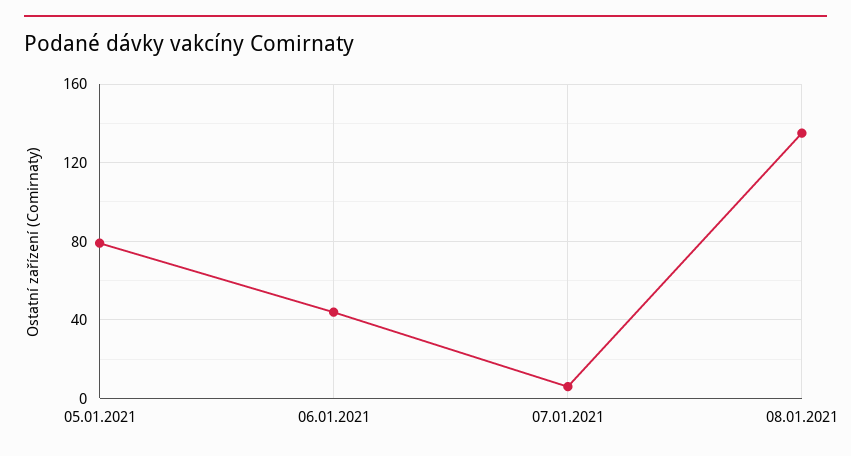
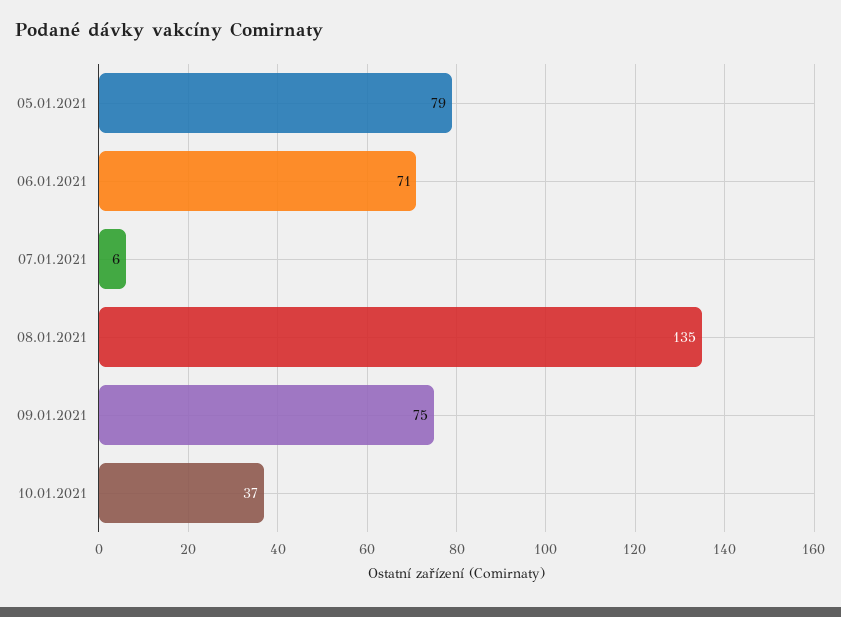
06.01.2021: 45 -> 71
09.01.2021: none -> 75
10.01.2021: none -> 37

